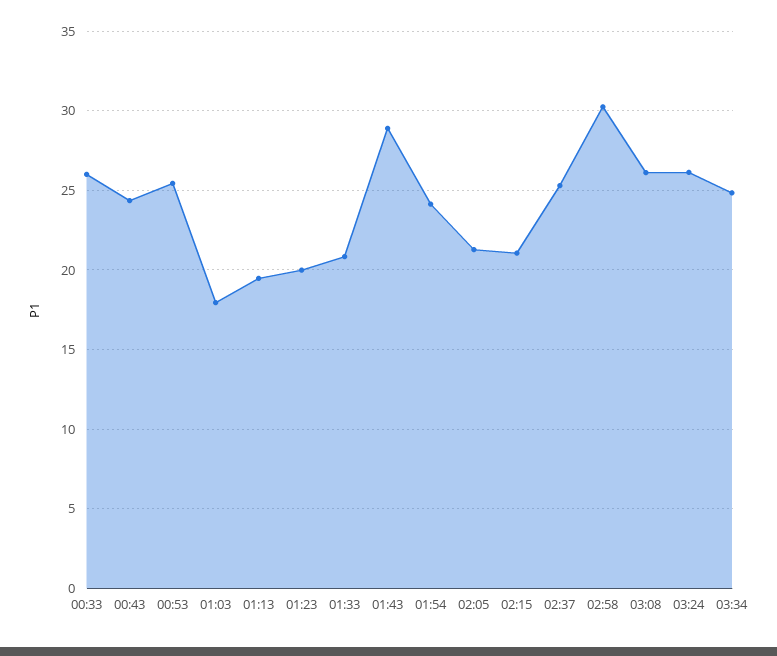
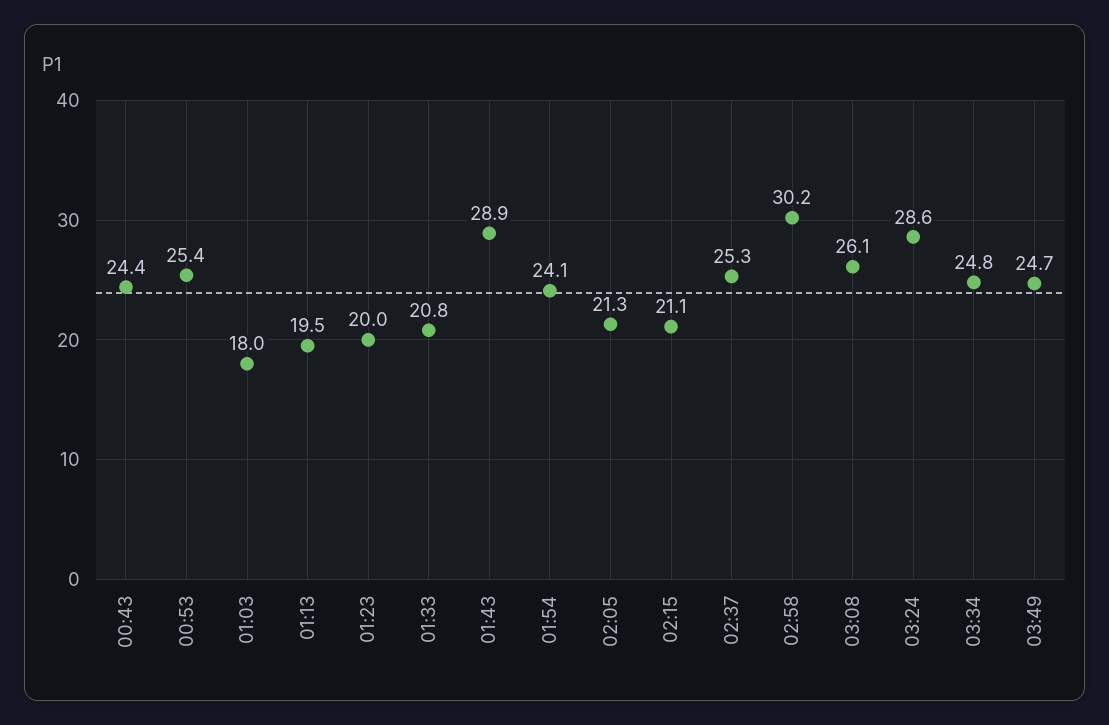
00:33: 26 -> none
03:24: 26 -> 28.6
03:49: none -> 24.7

